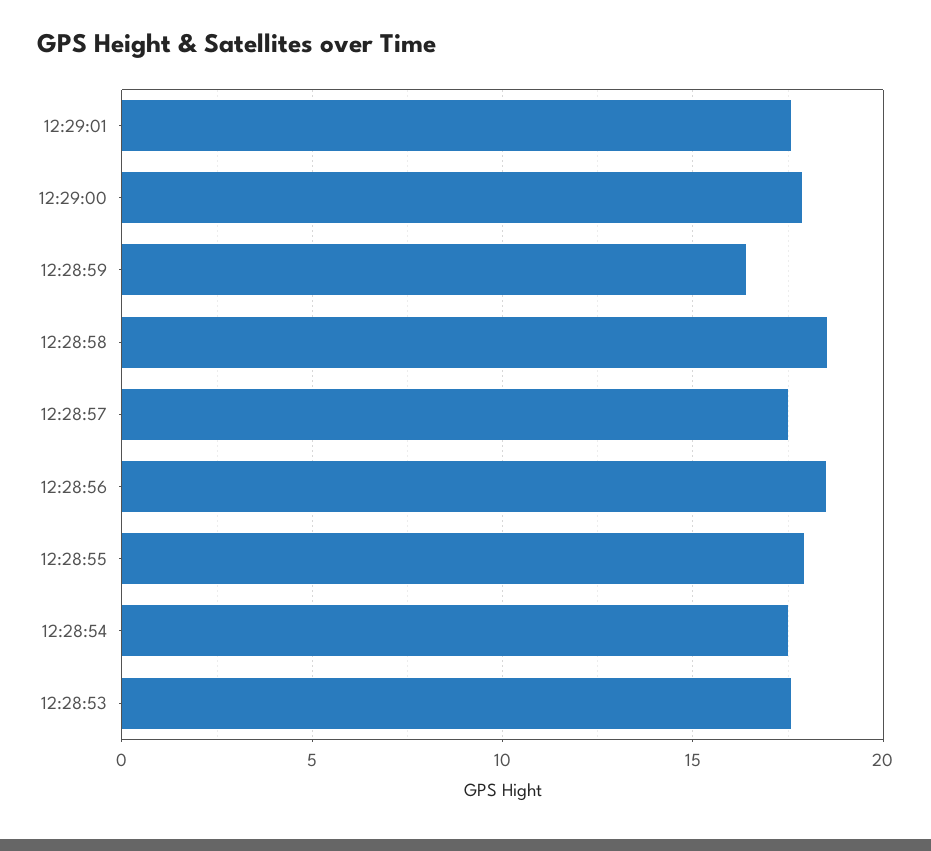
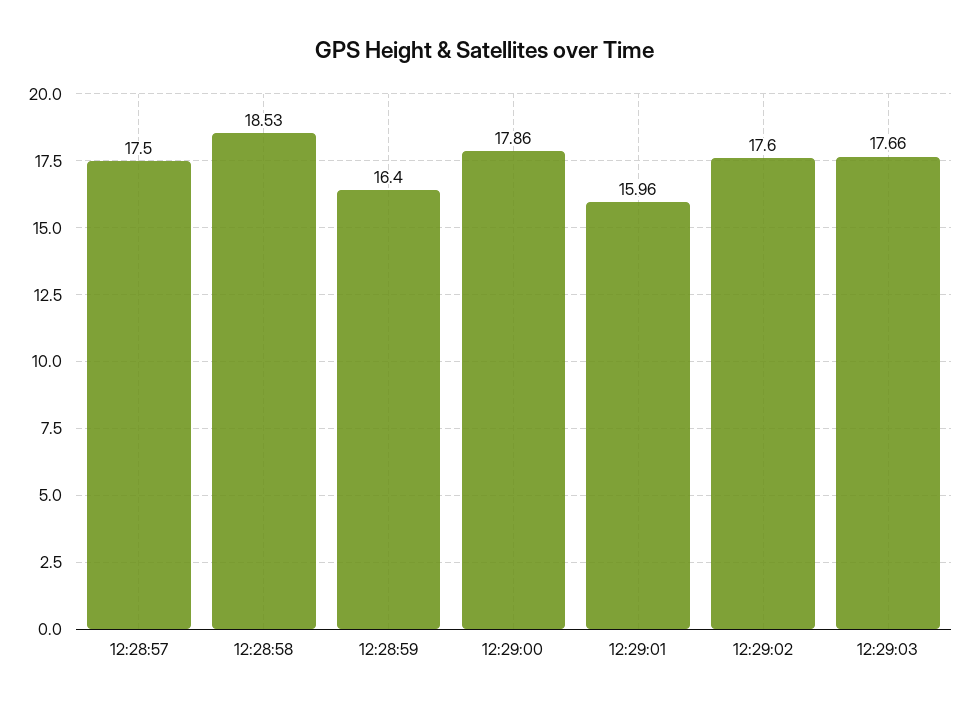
12:29:01: 17.5 -> 15.96
12:28:56: 18.5 -> none
12:28:55: 18 -> none
12:28:54: 17.5 -> none
12:28:53: 17.5 -> none
12:29:02: none -> 17.6
12:29:03: none -> 17.66

